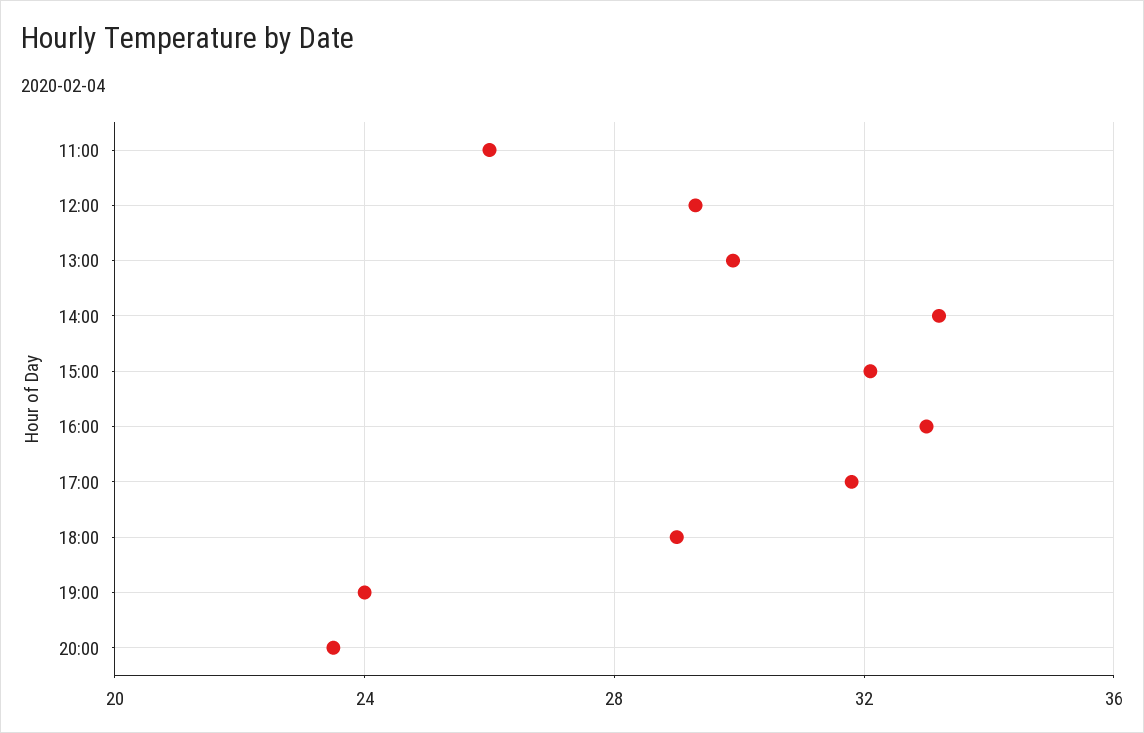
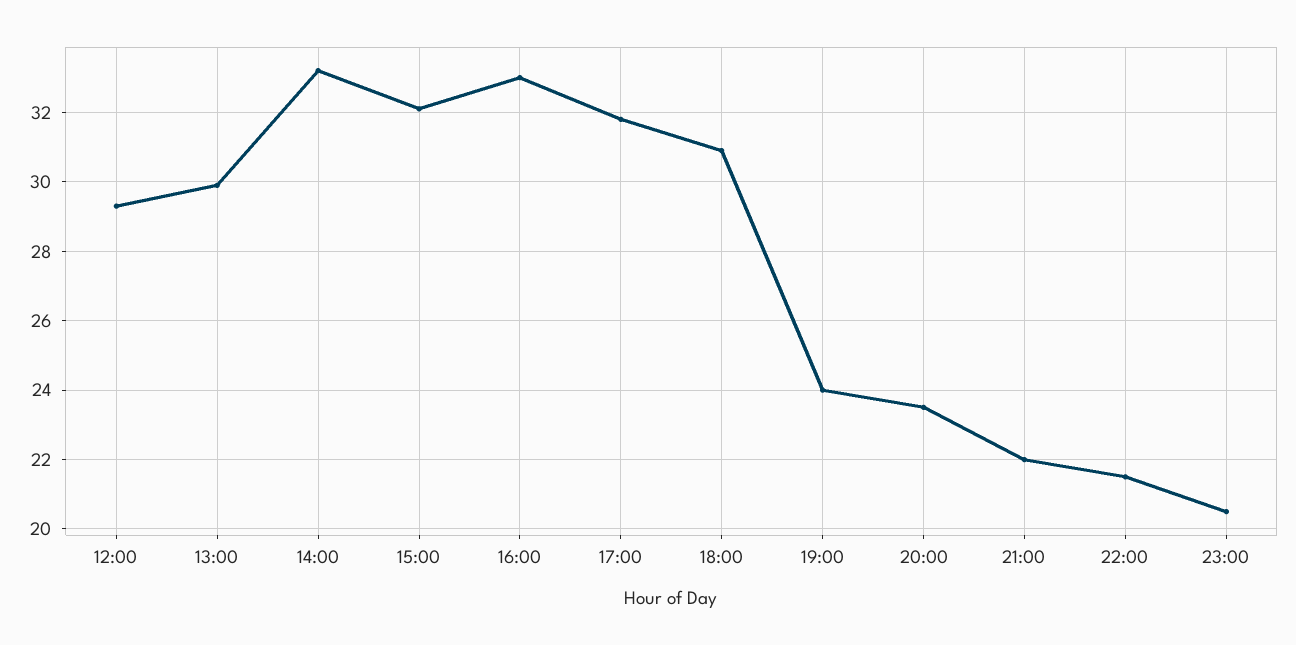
11:00: 26 -> none
18:00: 29 -> 31
21:00: none -> 22
22:00: none -> 21.5
23:00: none -> 20.5

